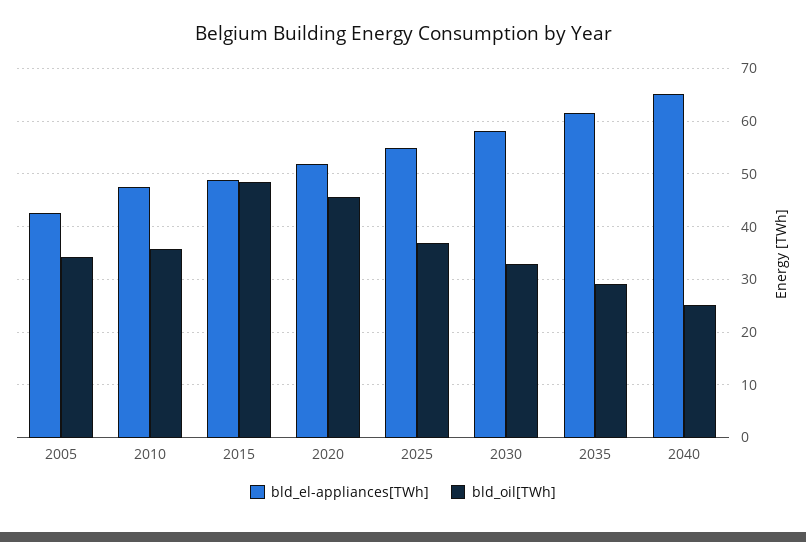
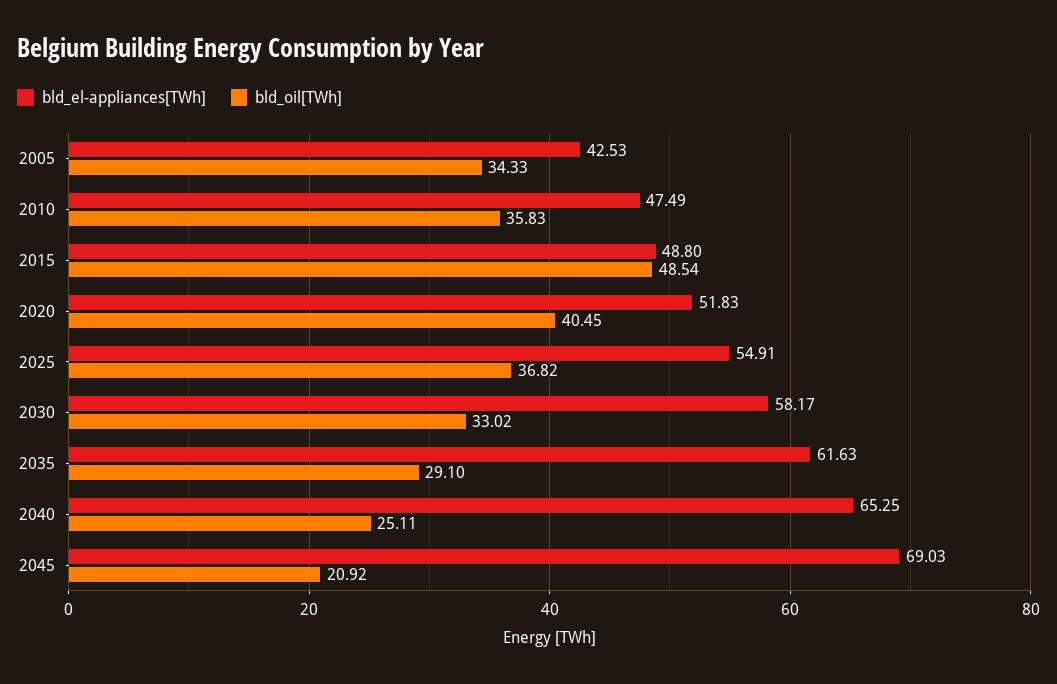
bld_oil[TWh], 2020: 46 -> 40.45
bld_el-appliances[TWh], 2045: none -> 69.03
bld_oil[TWh], 2045: none -> 20.92

